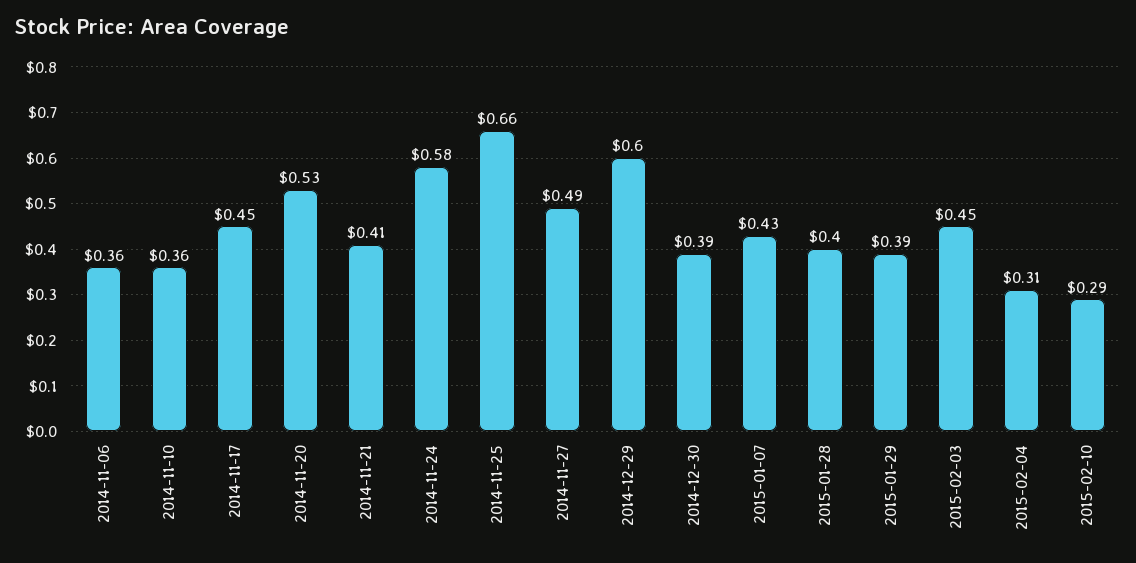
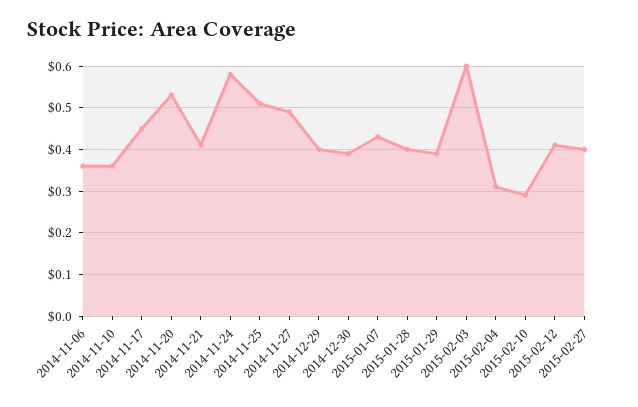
2014-11-25: 0.66 -> 0.5
2014-12-29: 0.6 -> 0.4
2015-02-03: 0.45 -> 0.6
2015-02-12: none -> 0.4
2015-02-27: none -> 0.4

